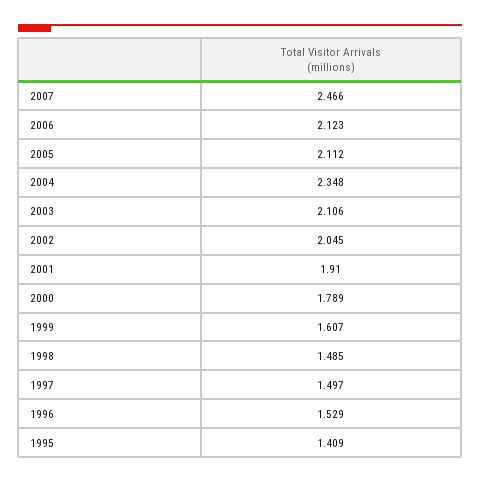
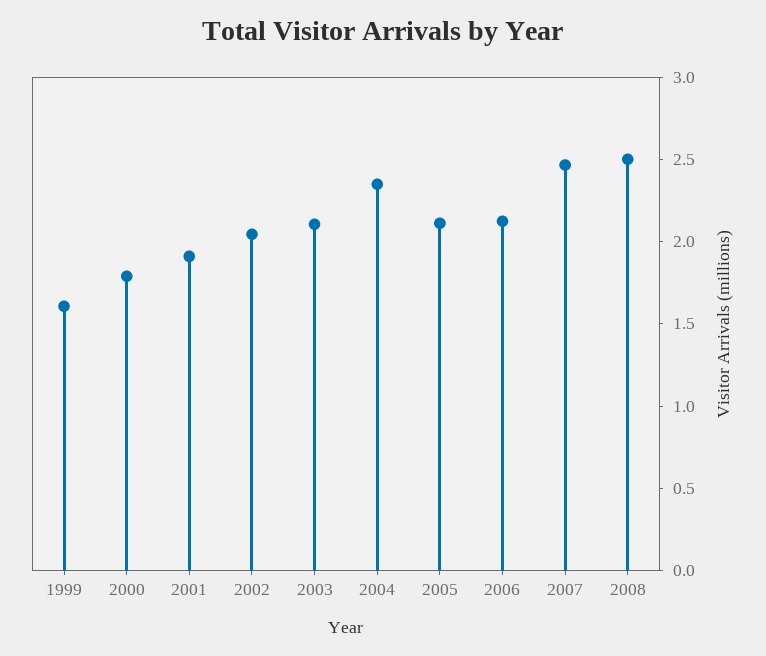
1998: 1.485 -> none
1997: 1.497 -> none
1996: 1.529 -> none
1995: 1.409 -> none
2008: none -> 2.5

